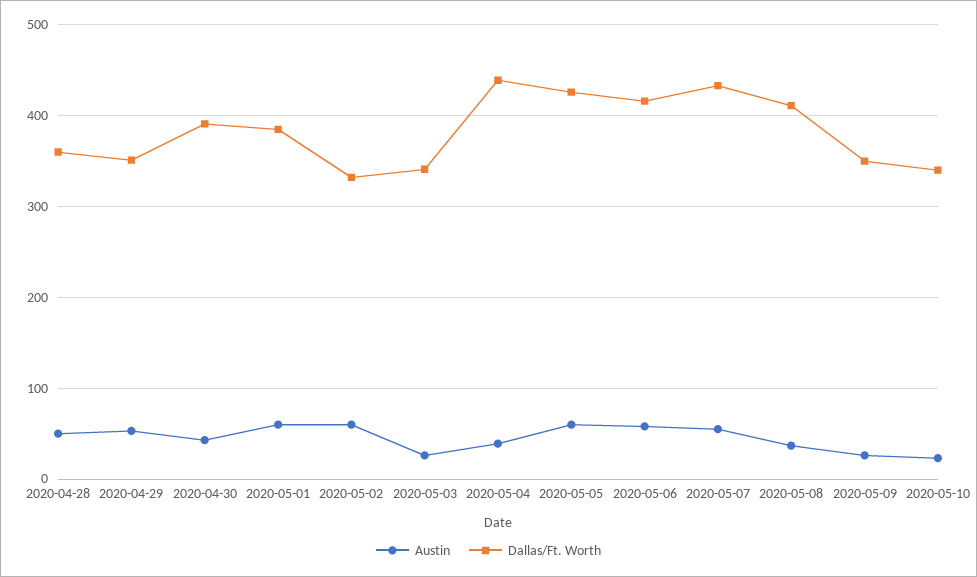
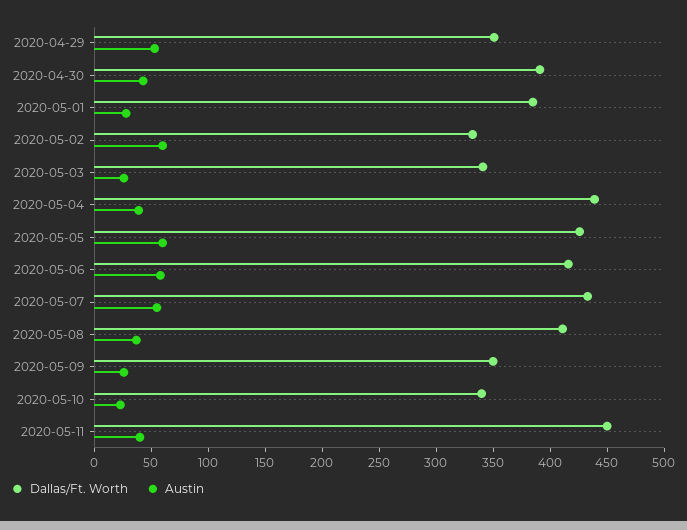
Austin, 2020-04-28: 50 -> none
Dallas/Ft. Worth, 2020-04-28: 360 -> none
Austin, 2020-05-01: 60 -> 30
Dallas/Ft. Worth, 2020-05-11: none -> 450
Austin, 2020-05-11: none -> 40

